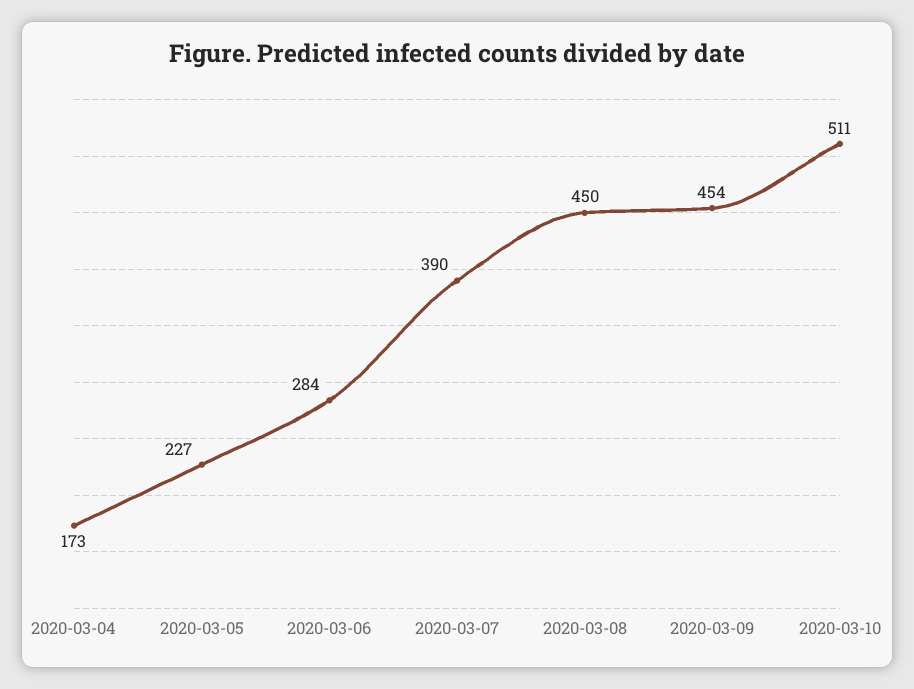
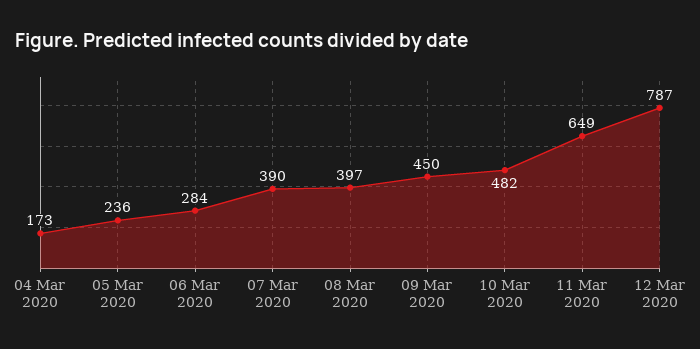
2020-03-05: 227 -> 236
2020-03-08: 450 -> 397
2020-03-09: 454 -> 450
2020-03-10: 511 -> 482
11 Mar 2020: none -> 649
12 Mar 2020: none -> 787

